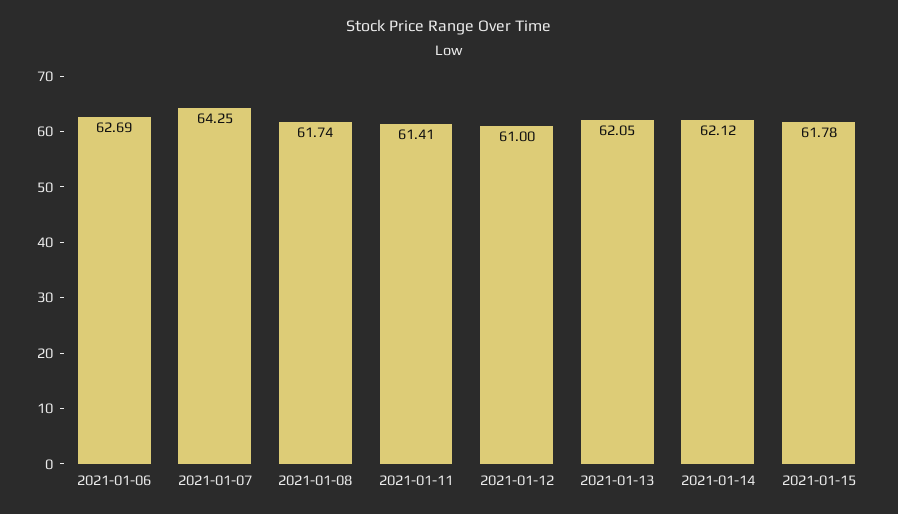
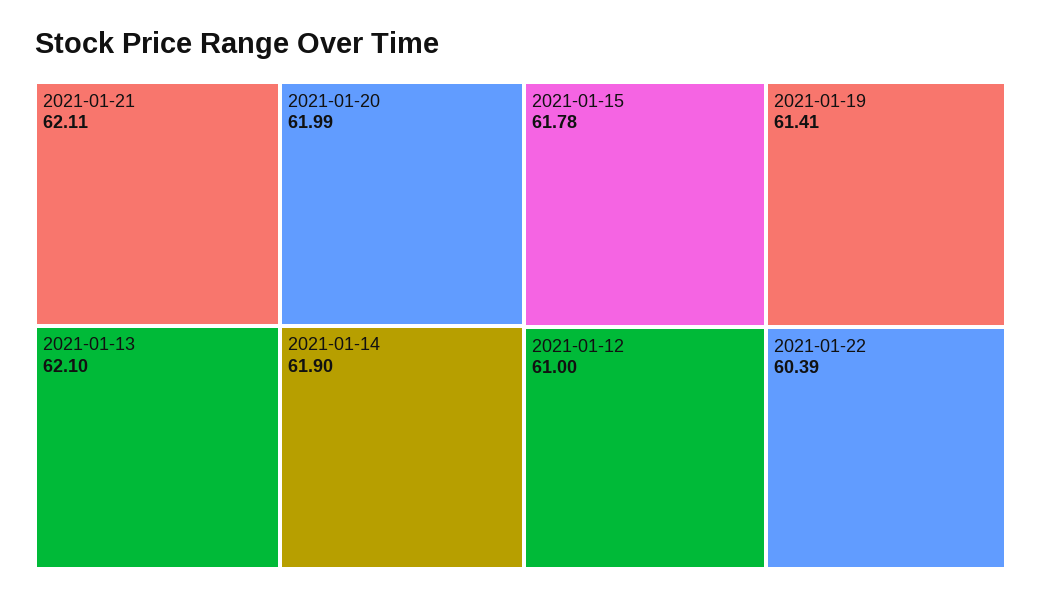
2021-01-06: 62.69 -> none
2021-01-07: 64.25 -> none
2021-01-08: 61.74 -> none
2021-01-11: 61.41 -> none
2021-01-13: 62.05 -> 62.1
2021-01-14: 62.12 -> 61.9
2021-01-21: none -> 62.11
2021-01-20: none -> 61.99
2021-01-19: none -> 61.41
2021-01-22: none -> 60.39

